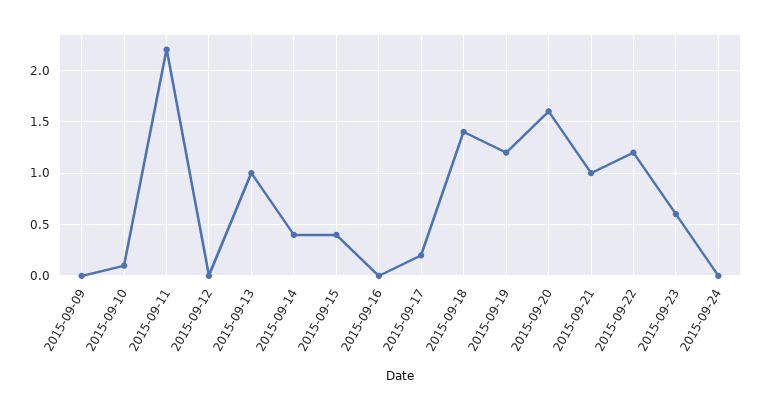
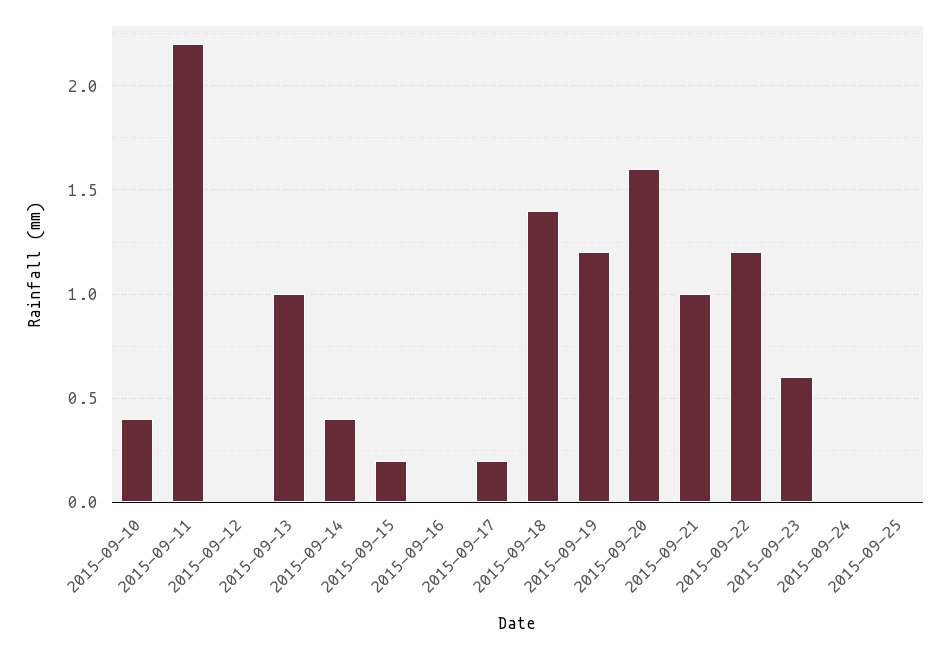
2015-09-09: 0 -> none
2015-09-10: 0.1 -> 0.4
2015-09-15: 0.4 -> 0.2
2015-09-25: none -> 0

